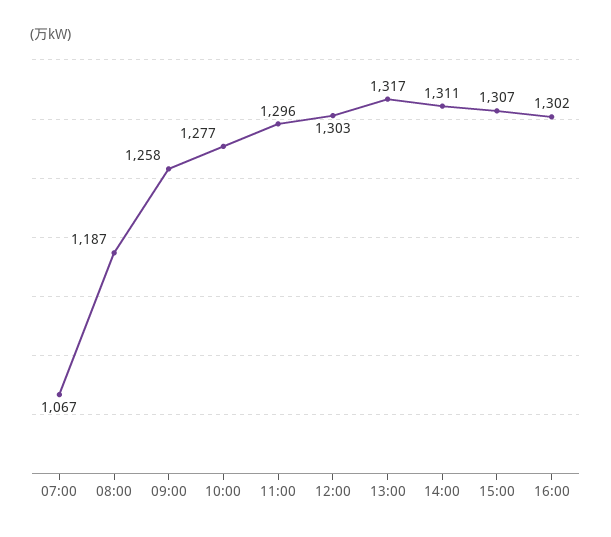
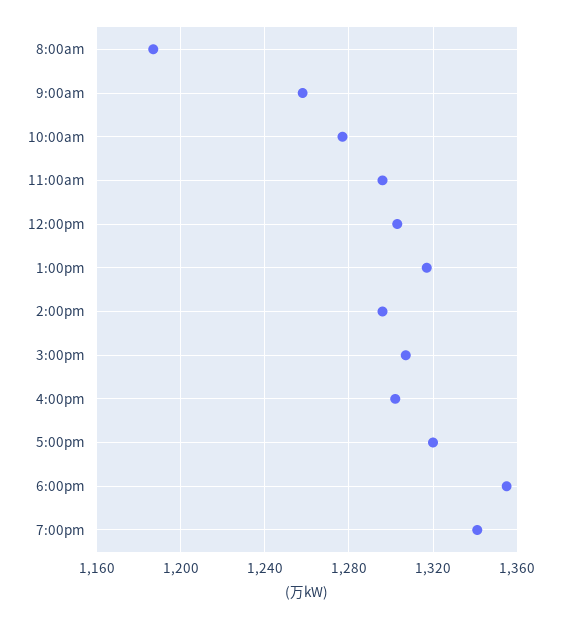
07:00: 1067 -> none
14:00: 1311 -> 1295
5:00pm: none -> 1320
6:00pm: none -> 1355
7:00pm: none -> 1340

